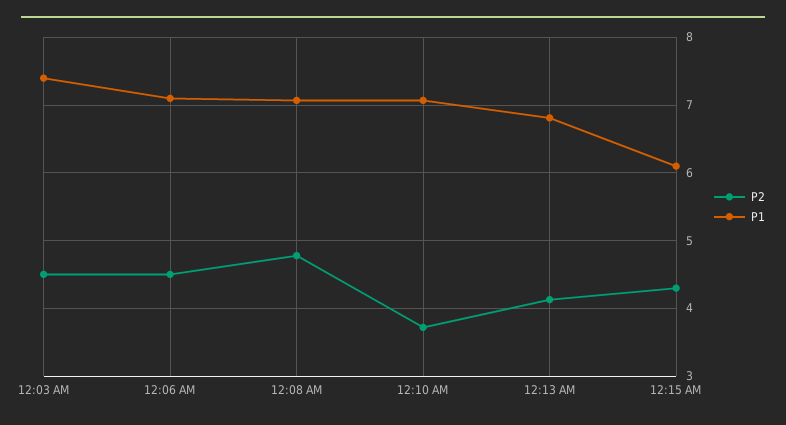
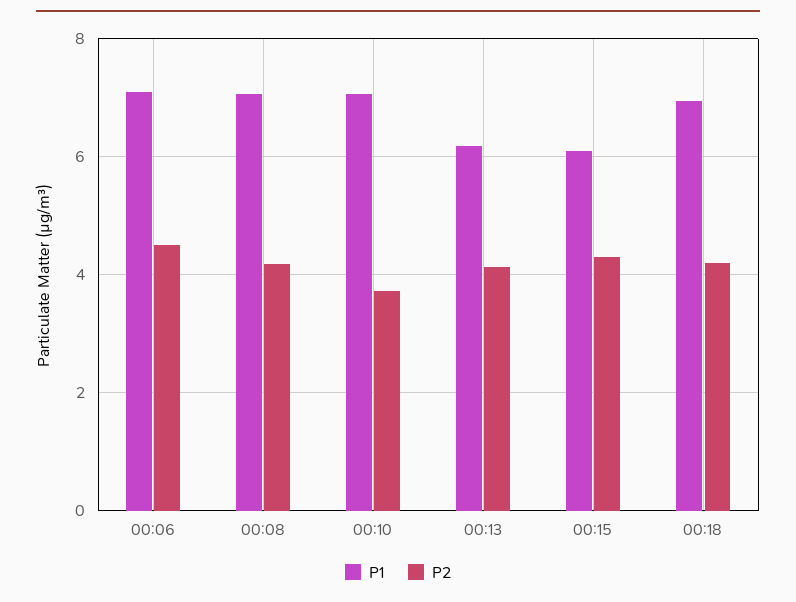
P2, 12:03 AM: 4.5 -> none
P1, 12:03 AM: 7.4 -> none
P2, 12:08 AM: 4.8 -> 4.2
P1, 12:13 AM: 6.8 -> 6.2
P1, 00:18: none -> 7
P2, 00:18: none -> 4.2

